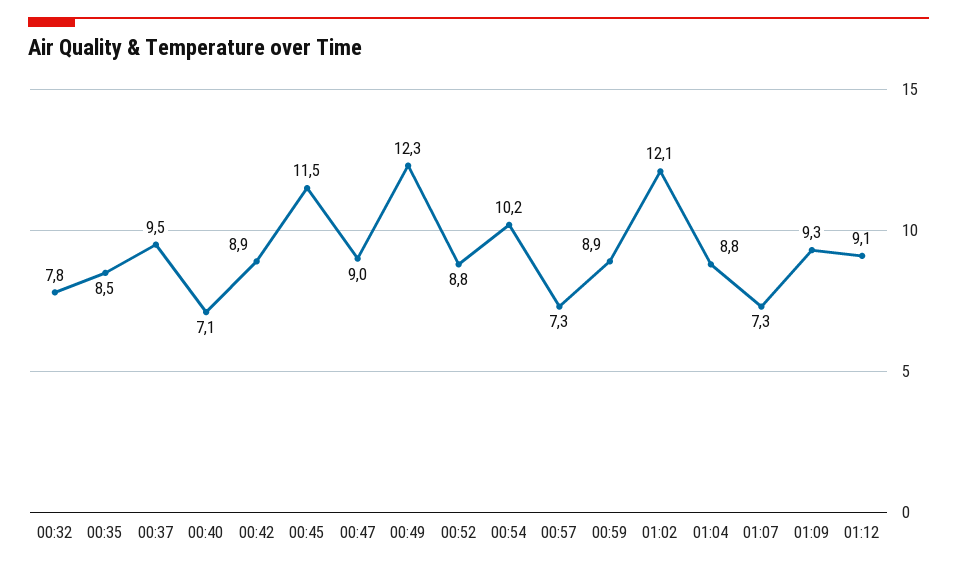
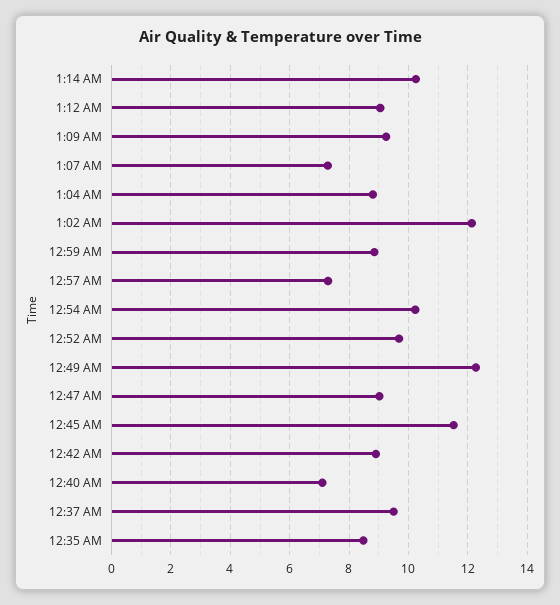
00:32: 7.8 -> none
00:52: 8.8 -> 9.75
1:14 AM: none -> 10.25

